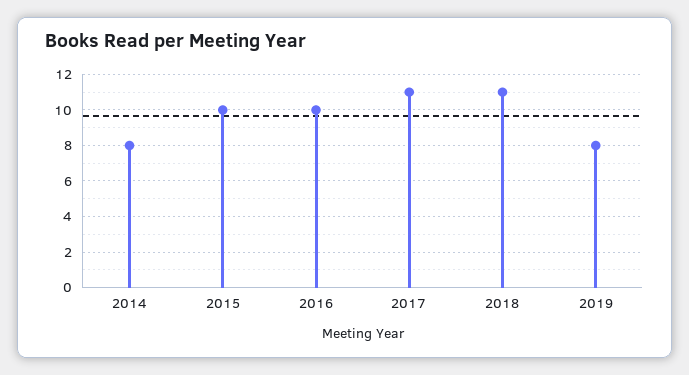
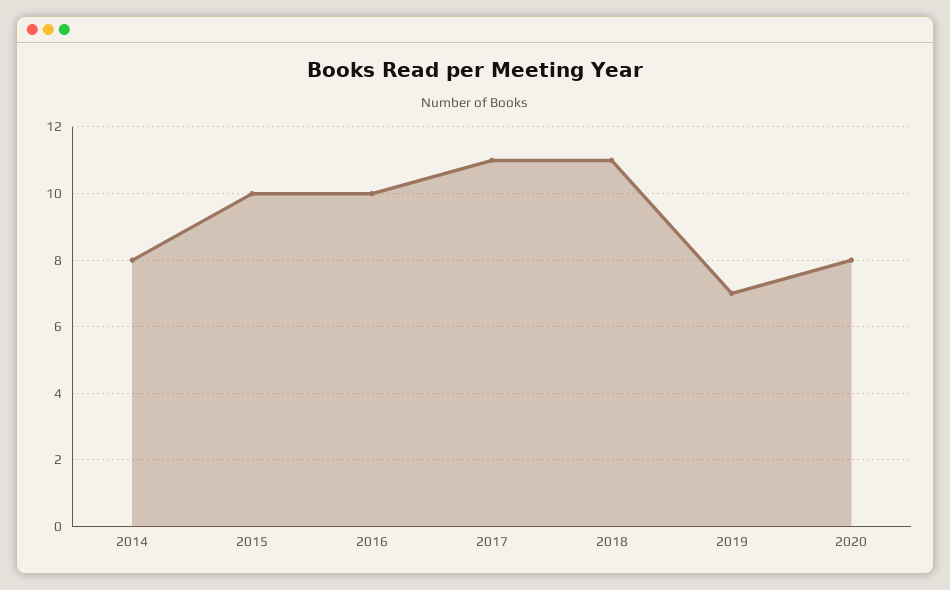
2019: 8 -> 7
2020: none -> 8

